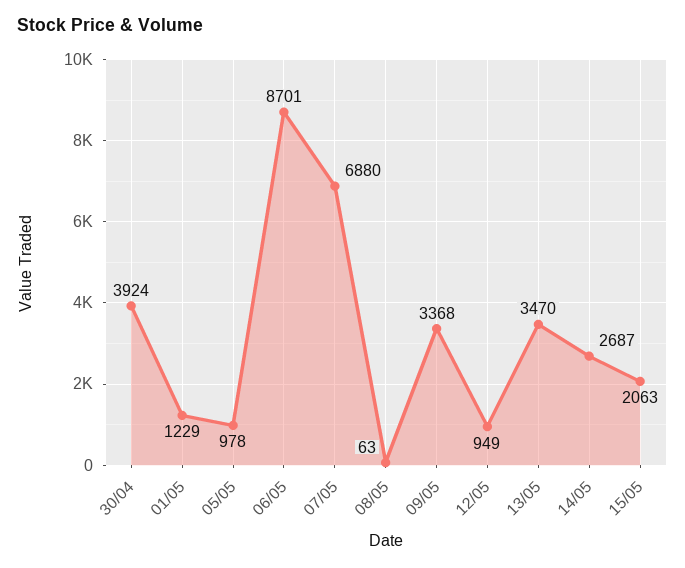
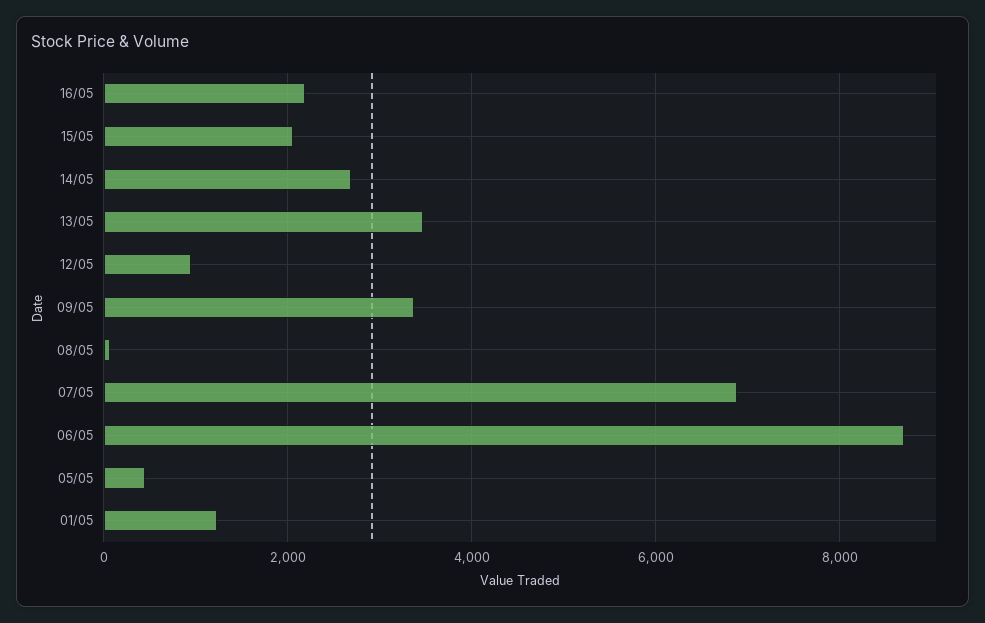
30/04: 3924 -> none
05/05: 978 -> 400
16/05: none -> 2200

